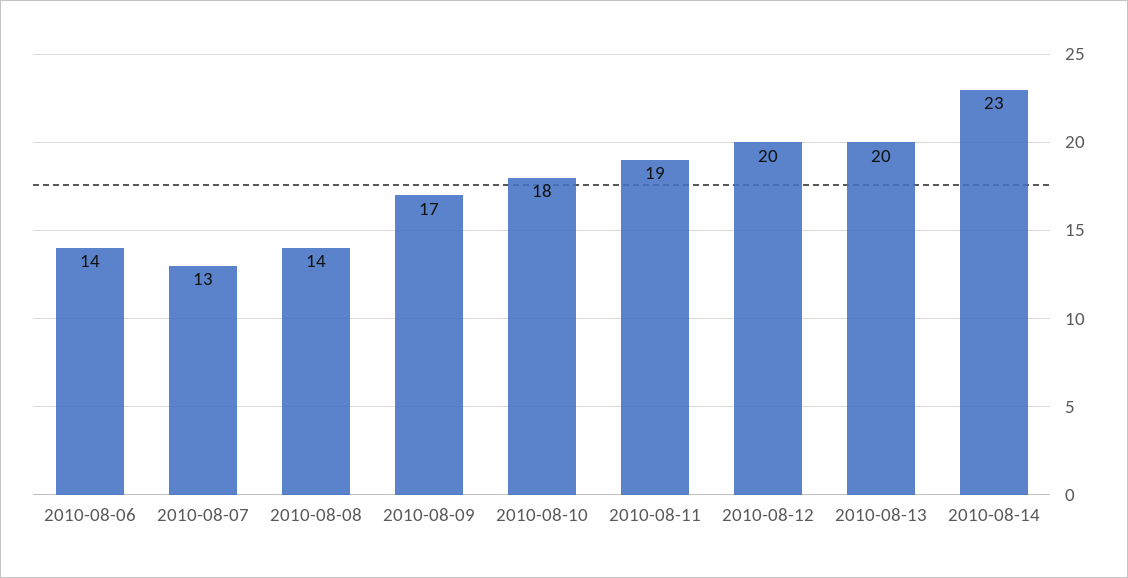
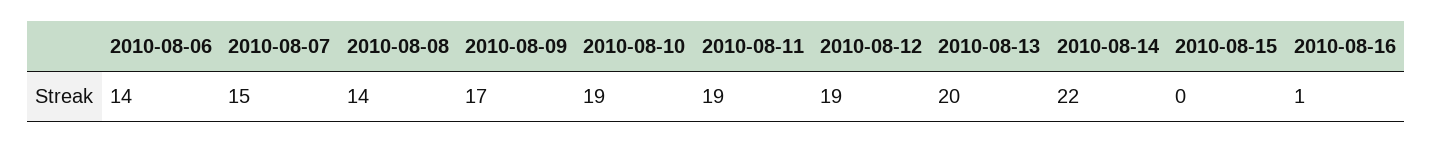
2010-08-07: 13 -> 15
2010-08-10: 18 -> 19
2010-08-12: 20 -> 19
2010-08-14: 23 -> 22
2010-08-15: none -> 0
2010-08-16: none -> 1

